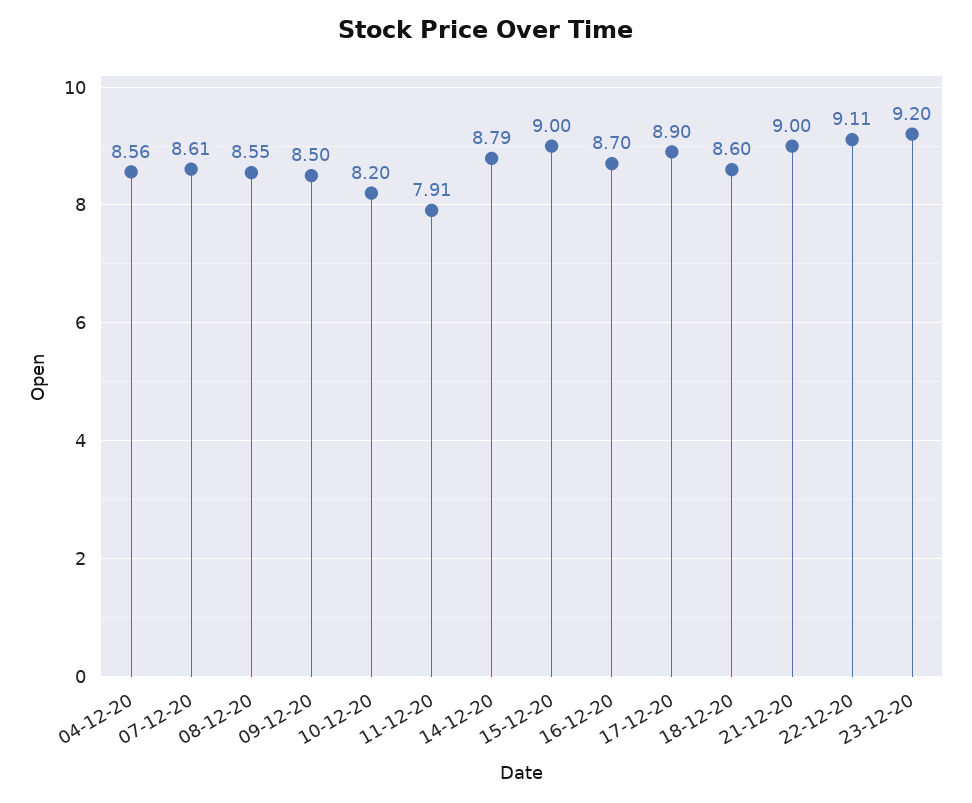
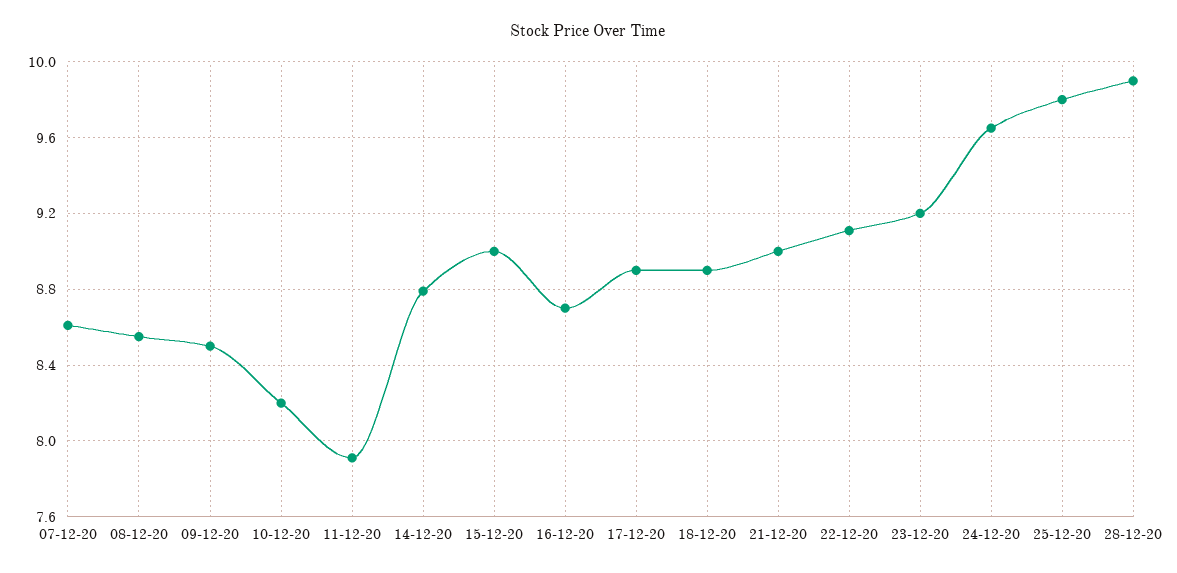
04-12-20: 8.56 -> none
18-12-20: 8.6 -> 8.9
24-12-20: none -> 9.65
25-12-20: none -> 9.8
28-12-20: none -> 9.9

